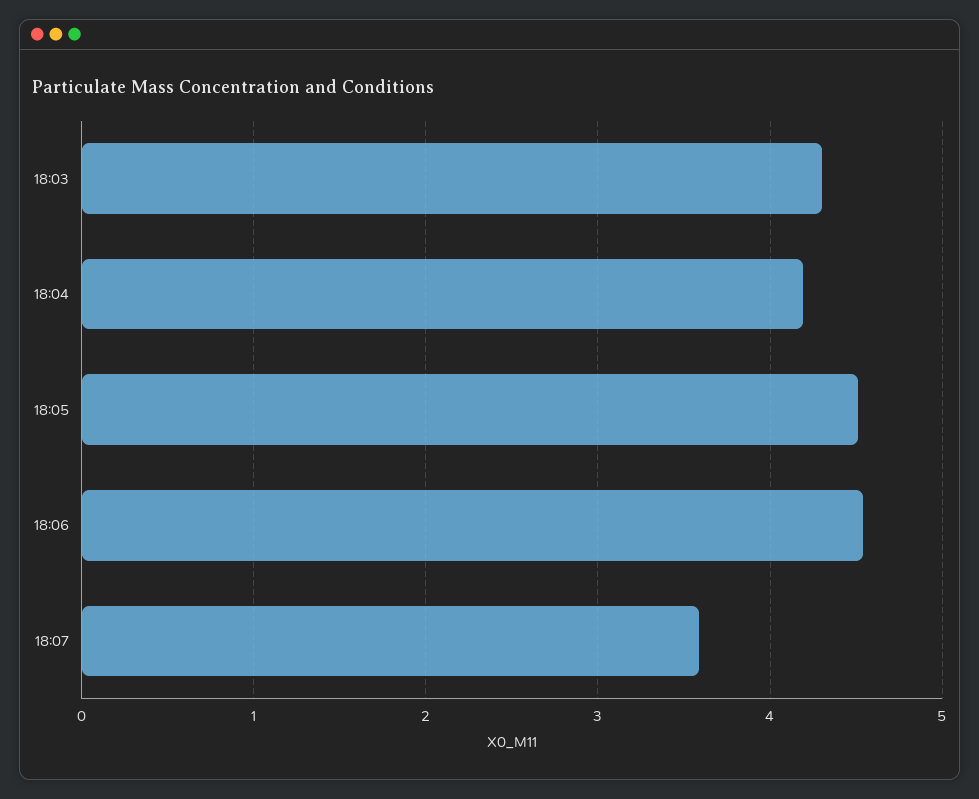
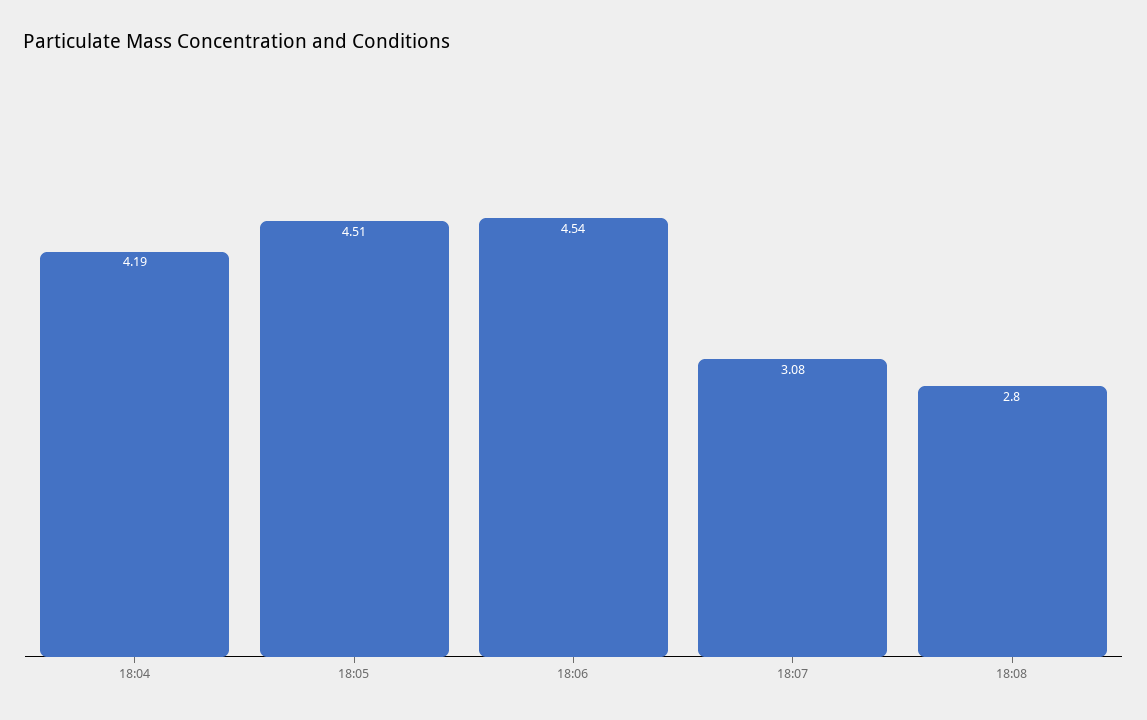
18:03: 4.3 -> none
18:07: 3.6 -> 3.08
18:08: none -> 2.8

